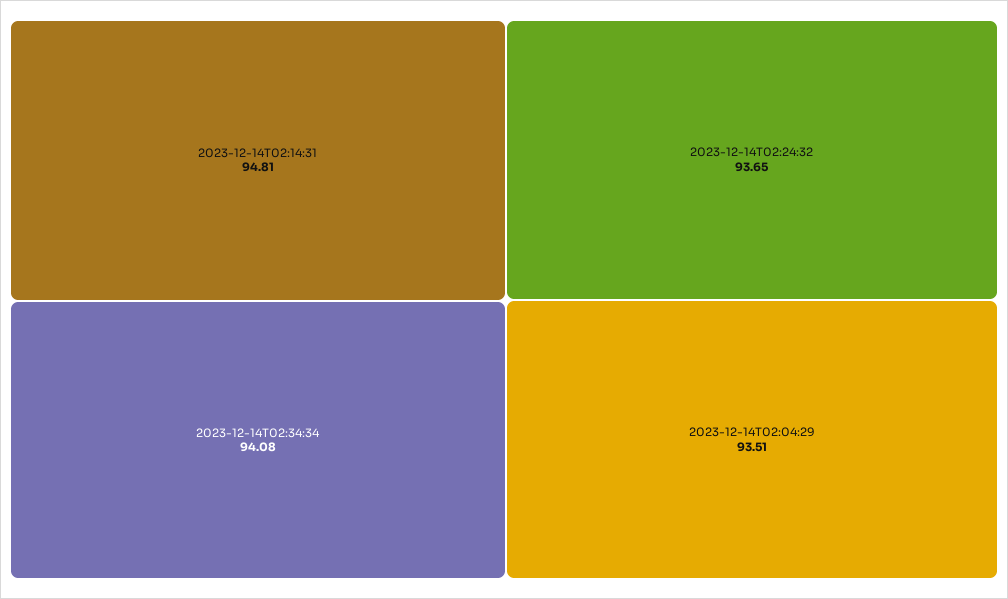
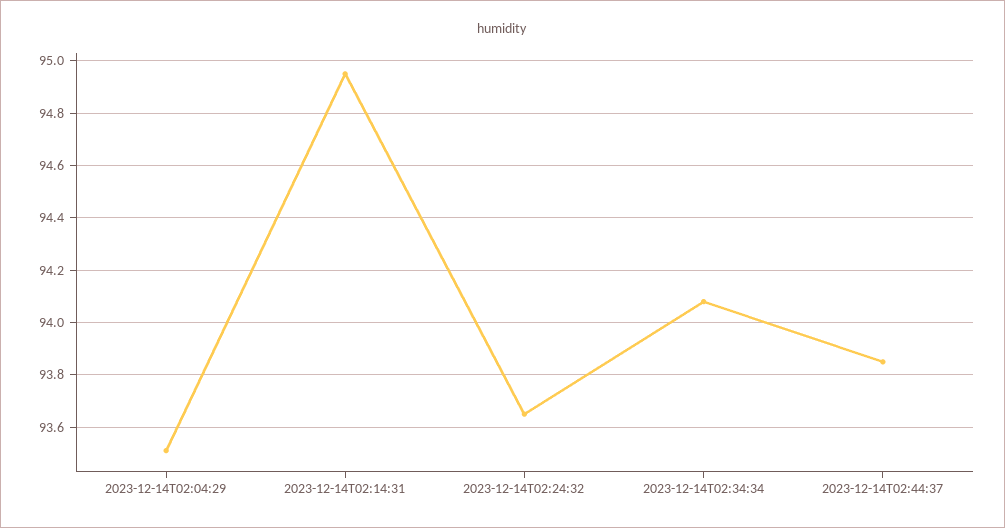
2023-12-14T02:14:31: 94.81 -> 94.95
2023-12-14T02:44:37: none -> 93.85

